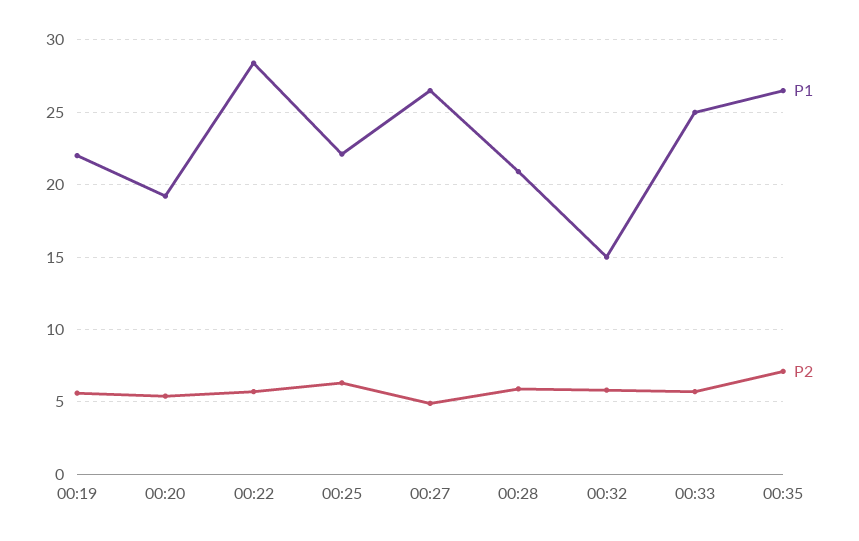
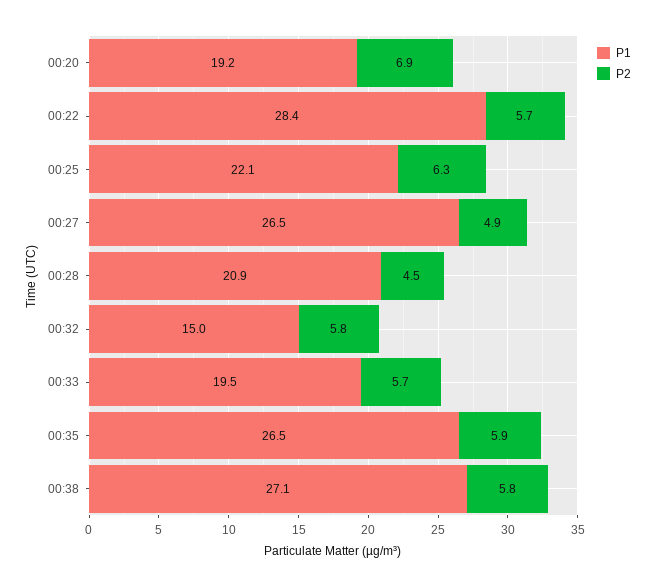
P1, 00:19: 22 -> none
P2, 00:19: 5.5 -> none
P2, 00:20: 5.5 -> 6.9
P2, 00:28: 6 -> 4.5
P1, 00:33: 25 -> 19.5
P2, 00:35: 7 -> 5.9
P1, 00:38: none -> 27.1
P2, 00:38: none -> 5.8

